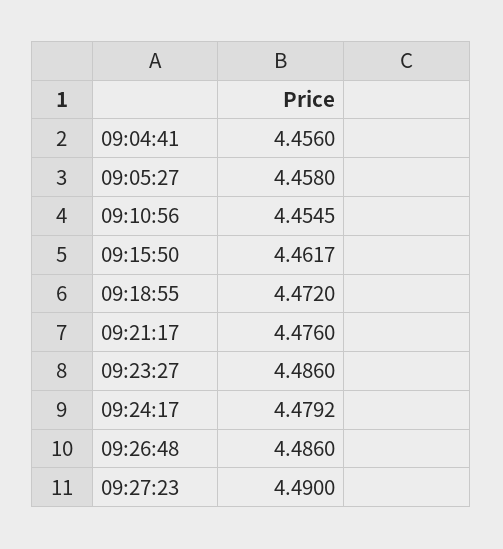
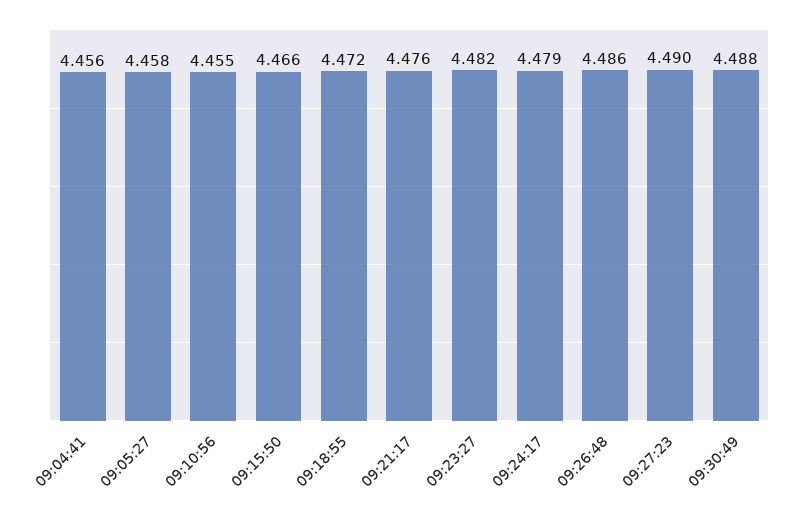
09:15:50: 4.4617 -> 4.466
09:23:27: 4.486 -> 4.482
09:30:49: none -> 4.488

